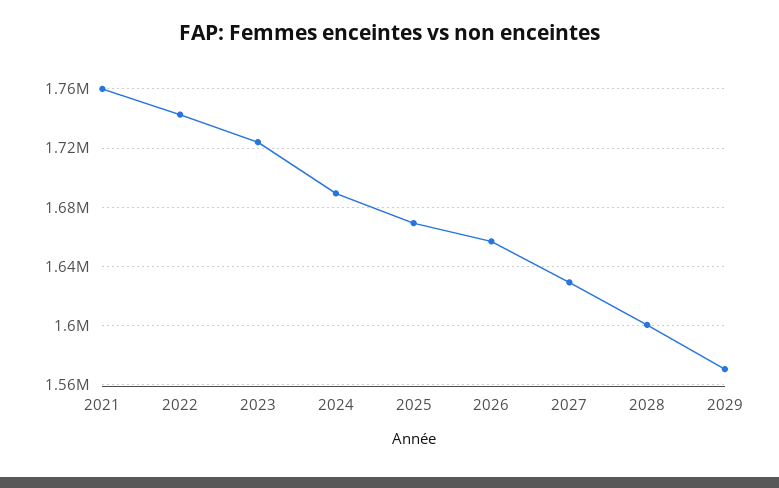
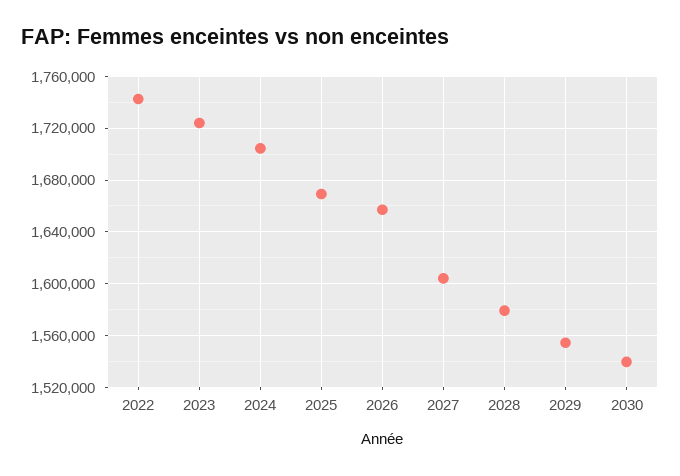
2021: 1760000 -> none
2024: 1690000 -> 1705000
2027: 1630000 -> 1605000
2028: 1600000 -> 1580000
2029: 1570000 -> 1555000
2030: none -> 1540000

